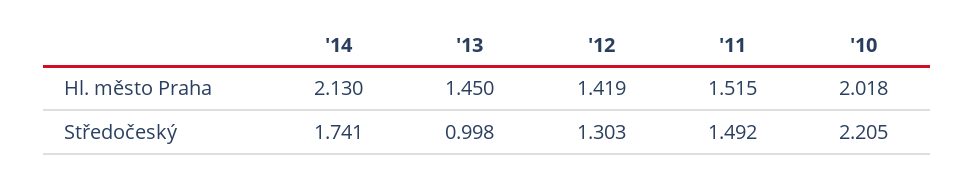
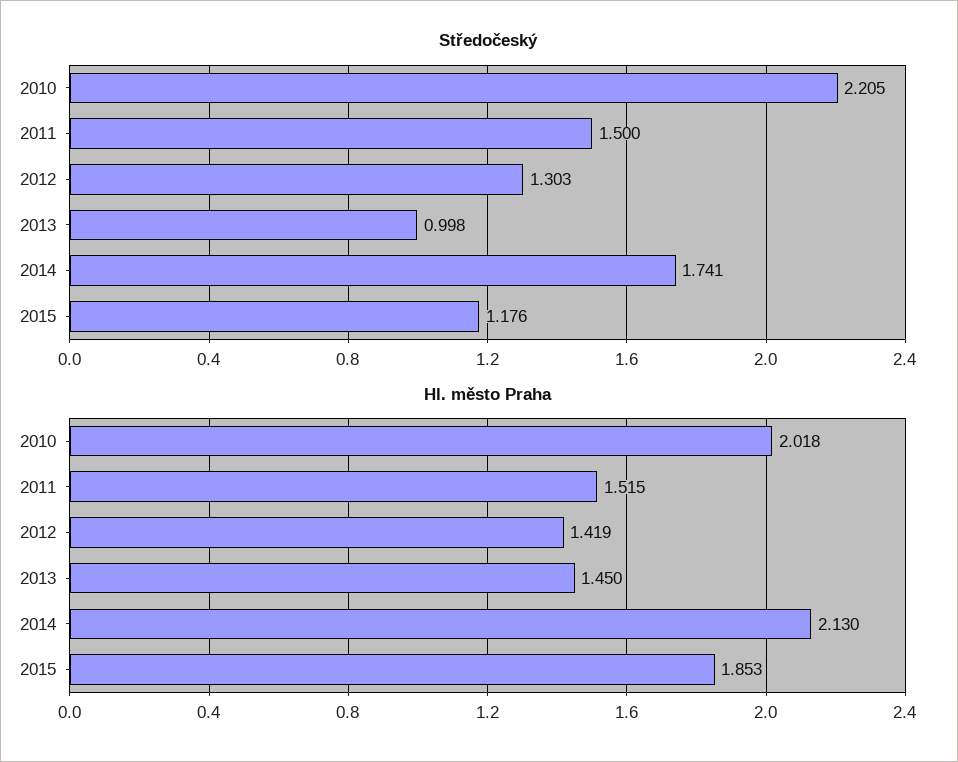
Středočeský, '11: 1.492 -> 1.5
Středočeský, 2015: none -> 1.176
Hl. město Praha, 2015: none -> 1.853

